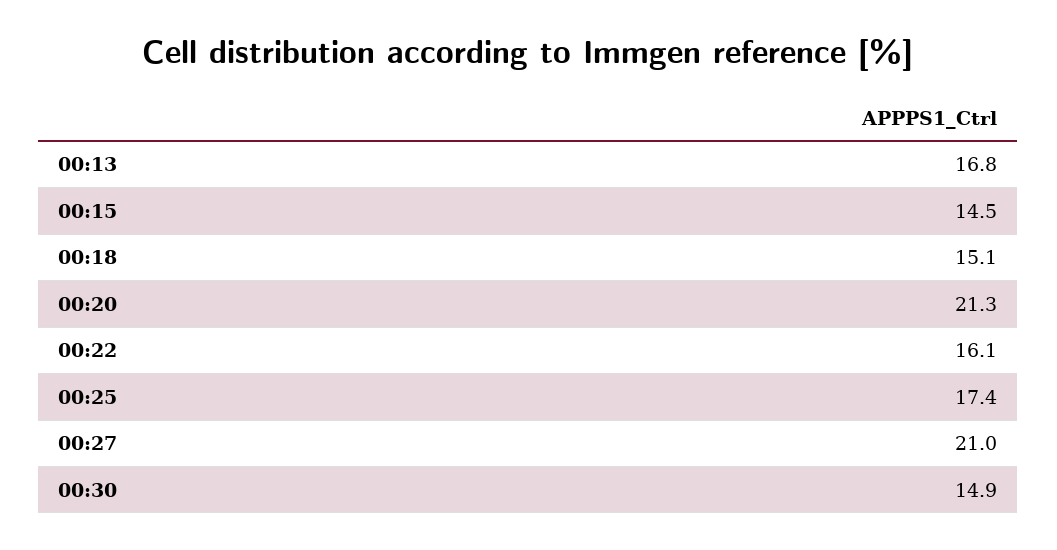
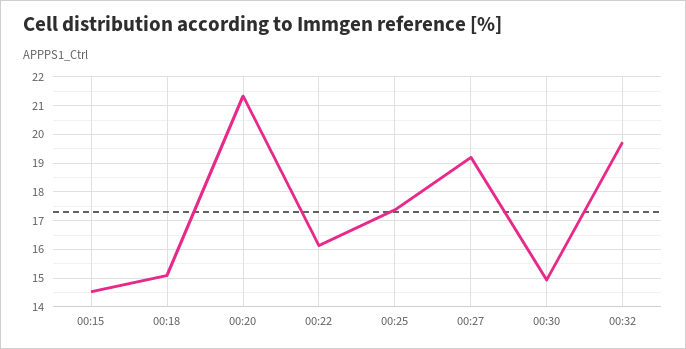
00:13: 16.8 -> none
00:27: 21 -> 19.25
00:32: none -> 19.75

